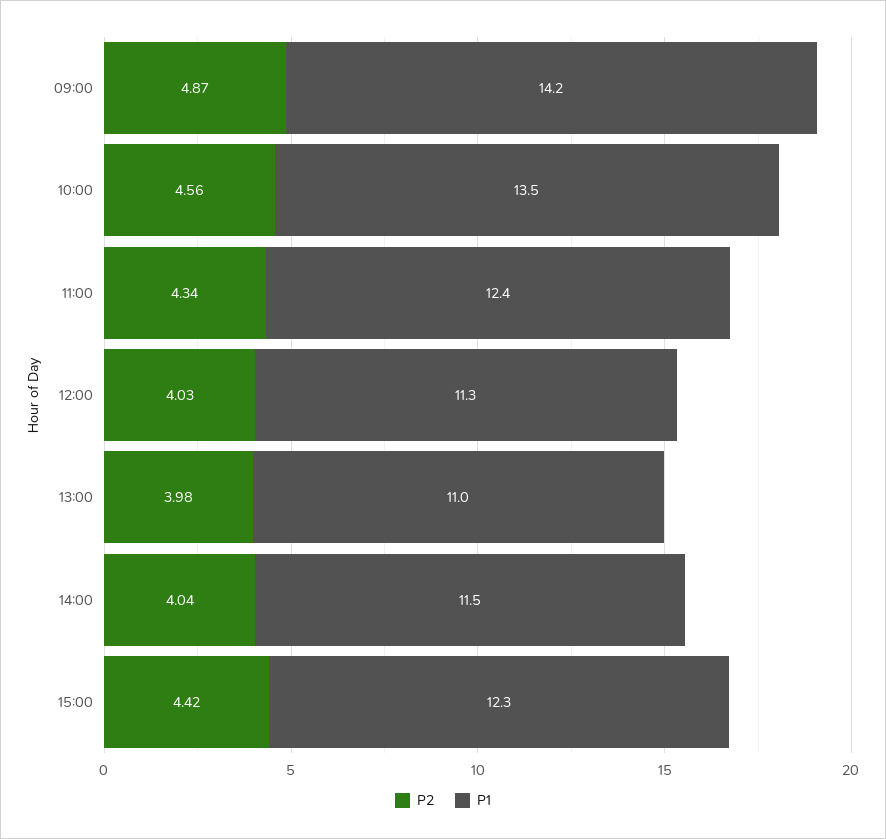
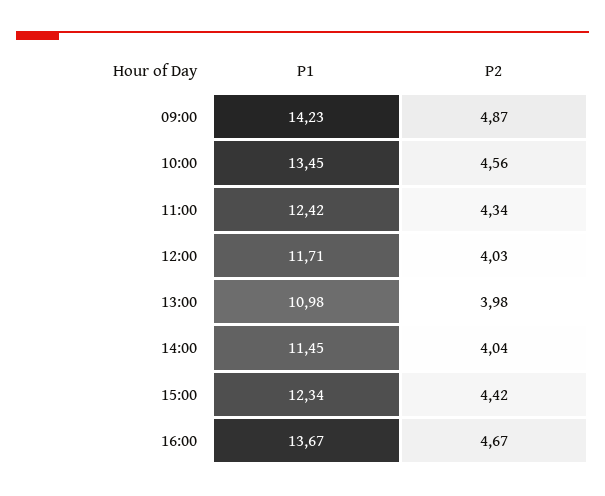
P1, 12:00: 11.3 -> 11.71
P1, 16:00: none -> 13.67
P2, 16:00: none -> 4.67

